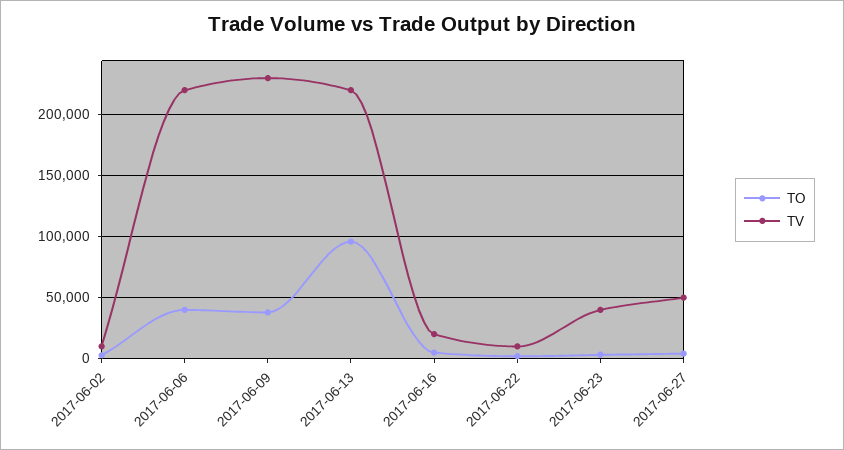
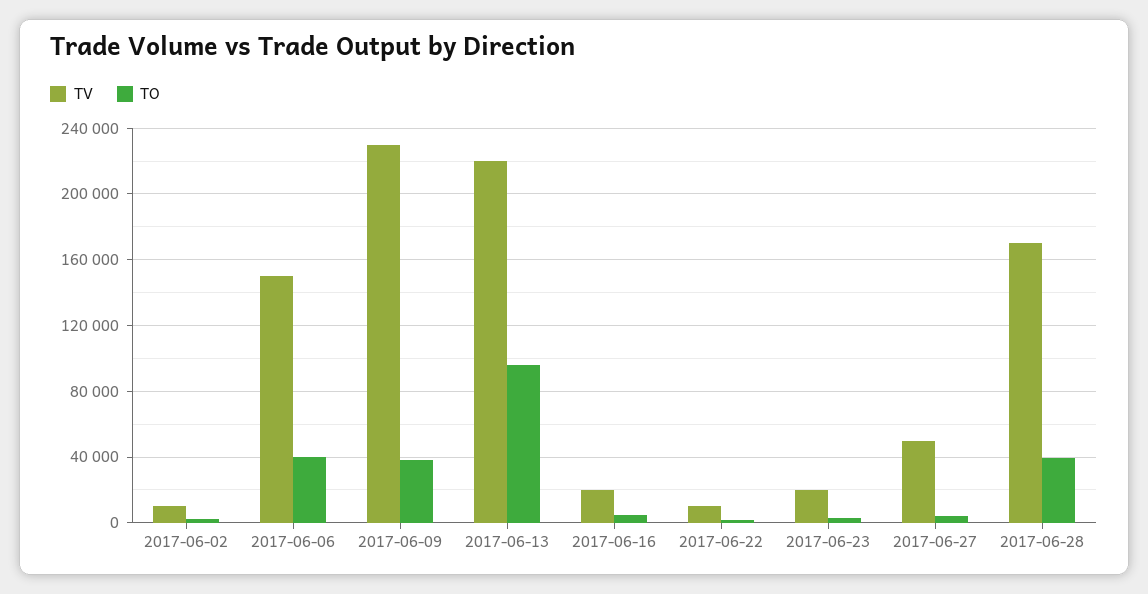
TV, 2017-06-06: 220000 -> 150000
TV, 2017-06-23: 40000 -> 20000
TV, 2017-06-28: none -> 170000
TO, 2017-06-28: none -> 40000

